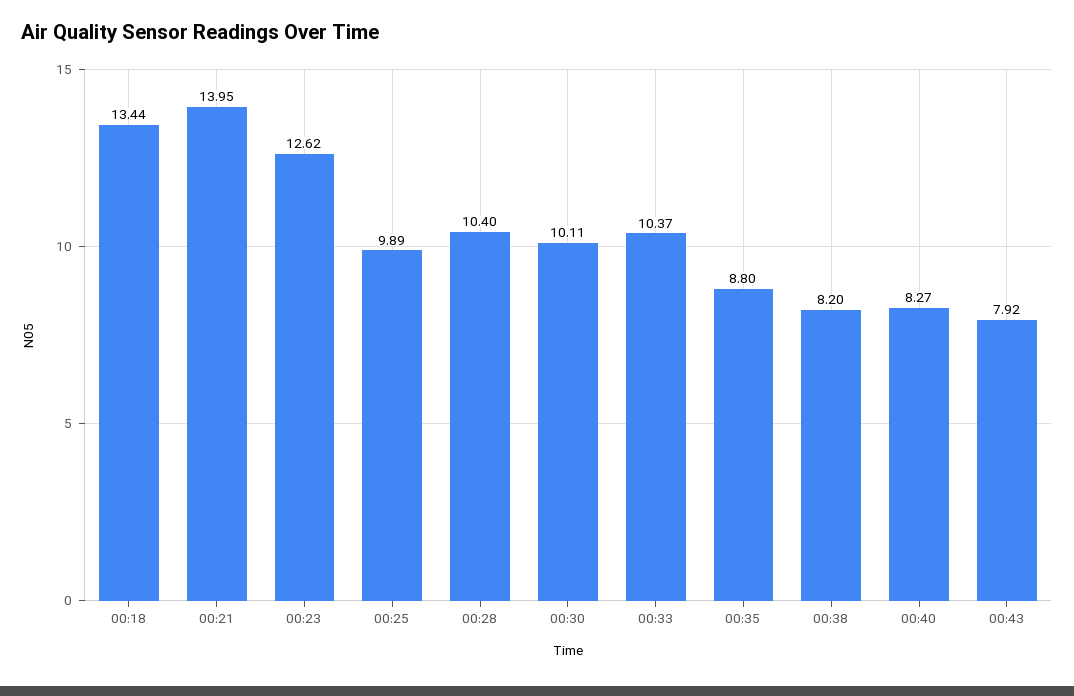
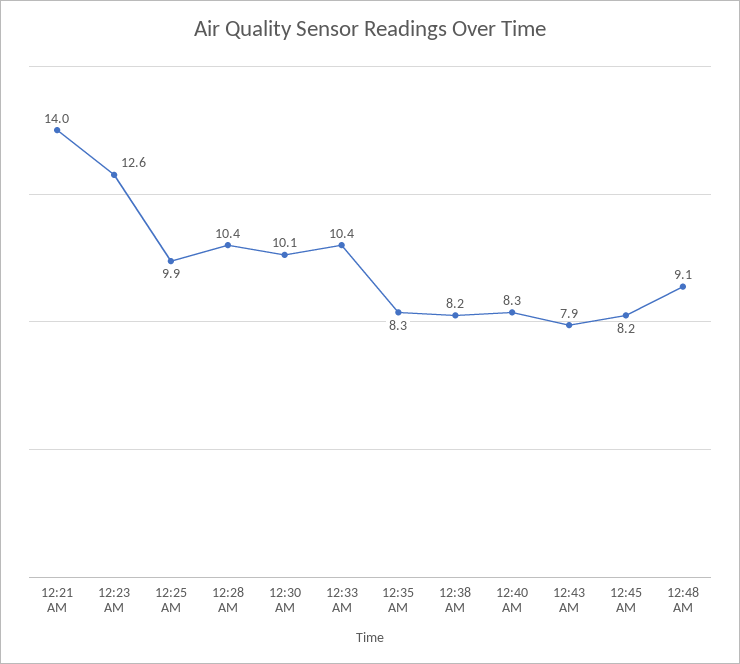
00:18: 13.44 -> none
00:35: 8.8 -> 8.3
12:45 AM: none -> 8.2
12:48 AM: none -> 9.1

